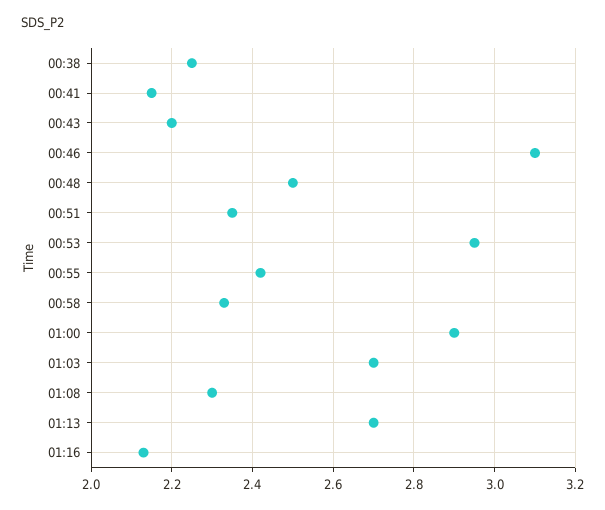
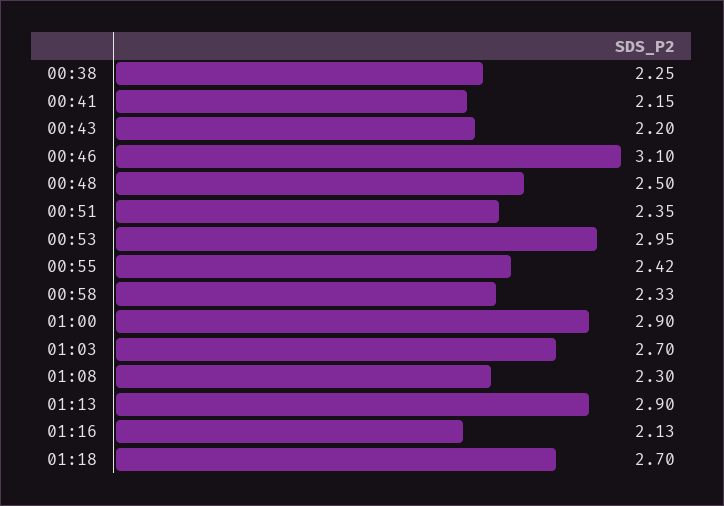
01:13: 2.7 -> 2.9
01:18: none -> 2.7

